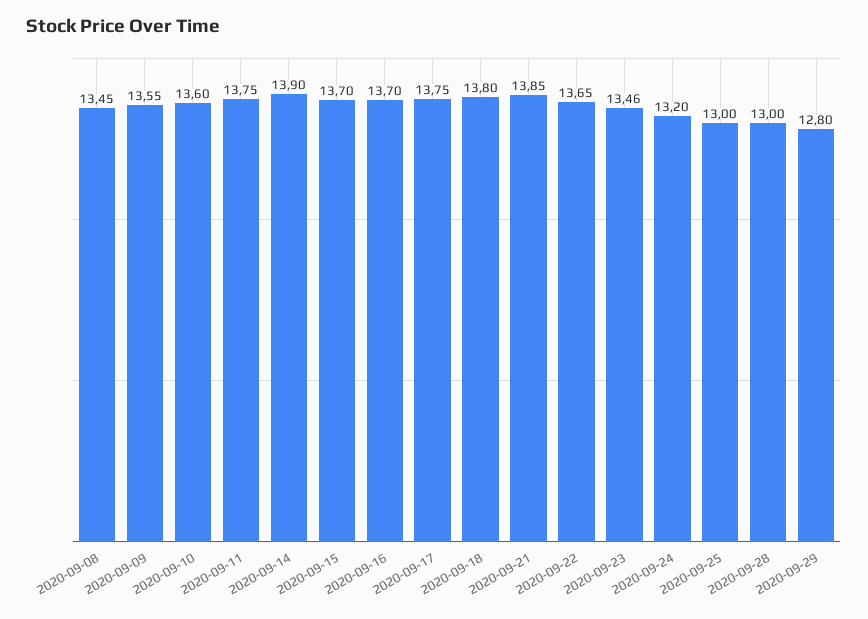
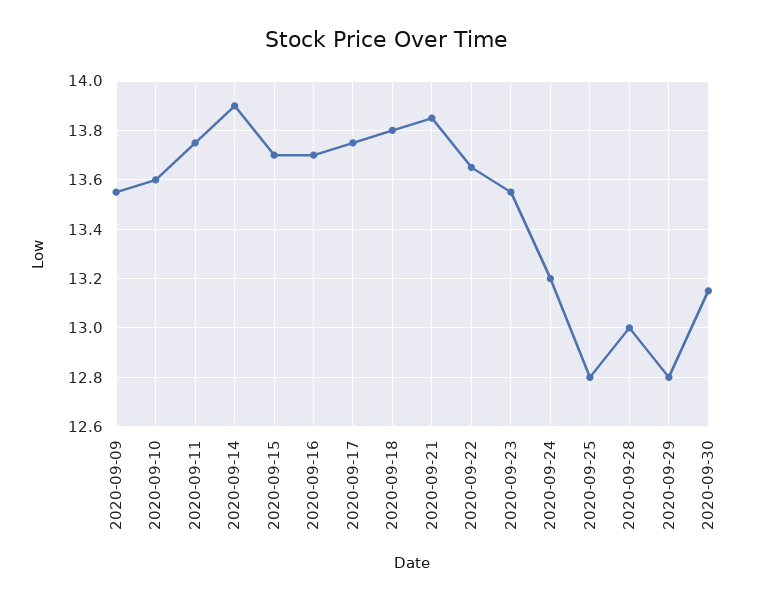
2020-09-08: 13.45 -> none
2020-09-23: 13.46 -> 13.55
2020-09-25: 13 -> 12.8
2020-09-30: none -> 13.15

